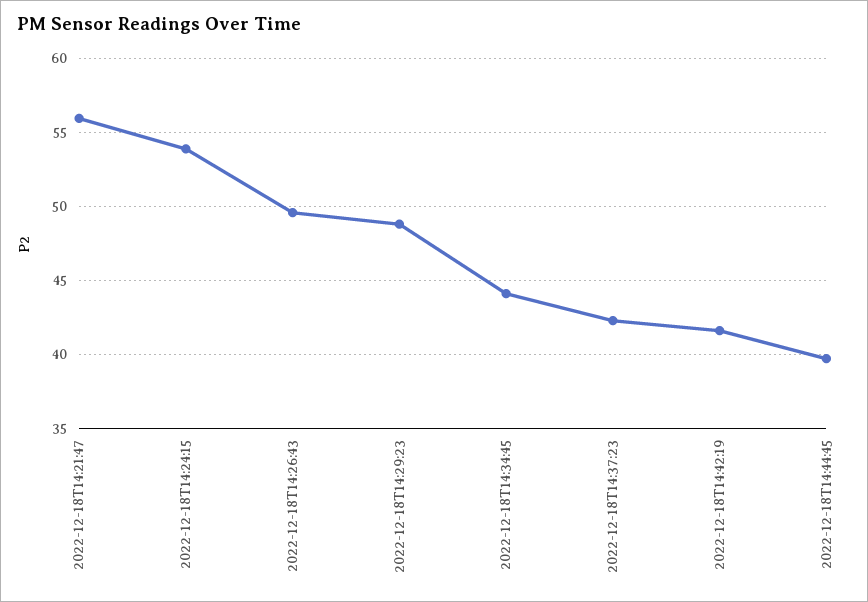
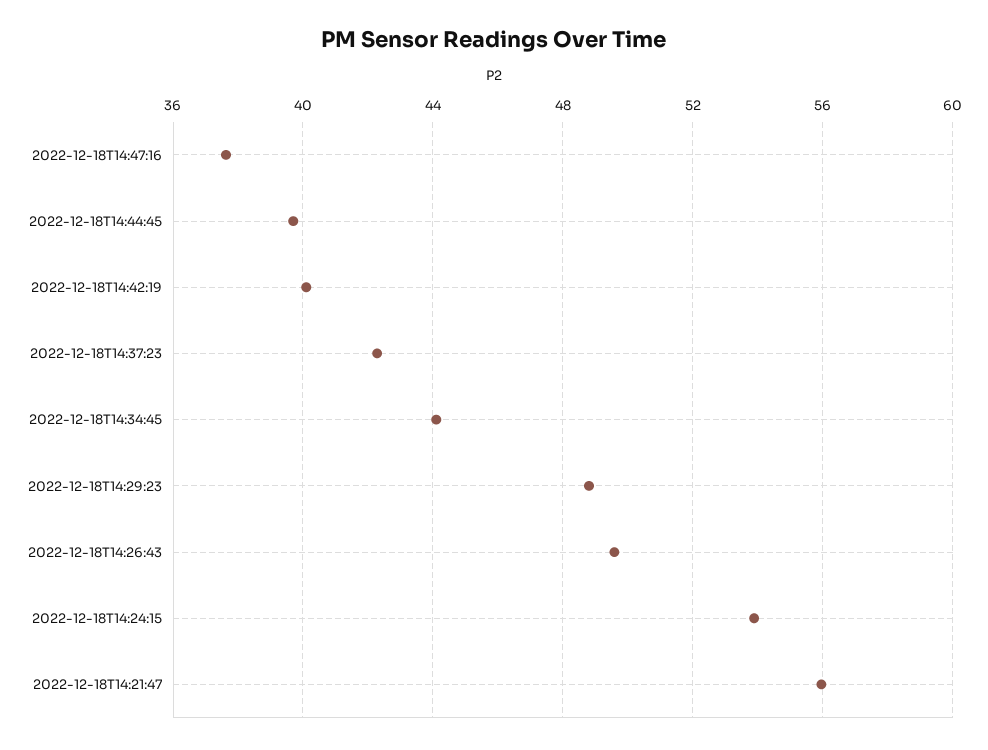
2022-12-18T14:42:19: 41.5 -> 40
2022-12-18T14:47:16: none -> 37.5

